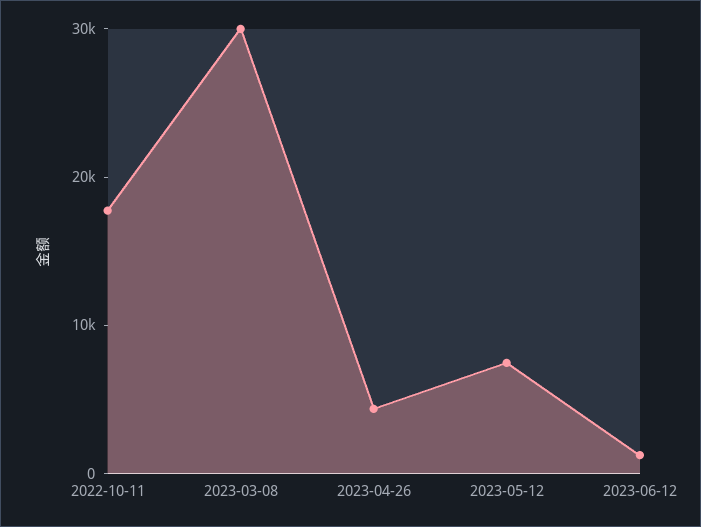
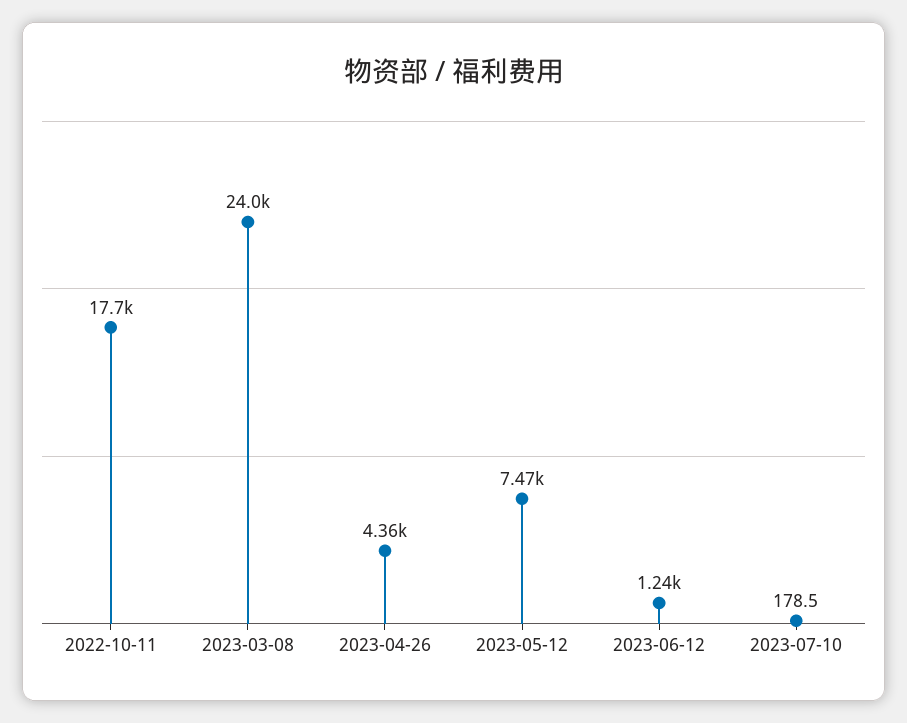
2023-03-08: 30000 -> 24000
2023-07-10: none -> 178.5

